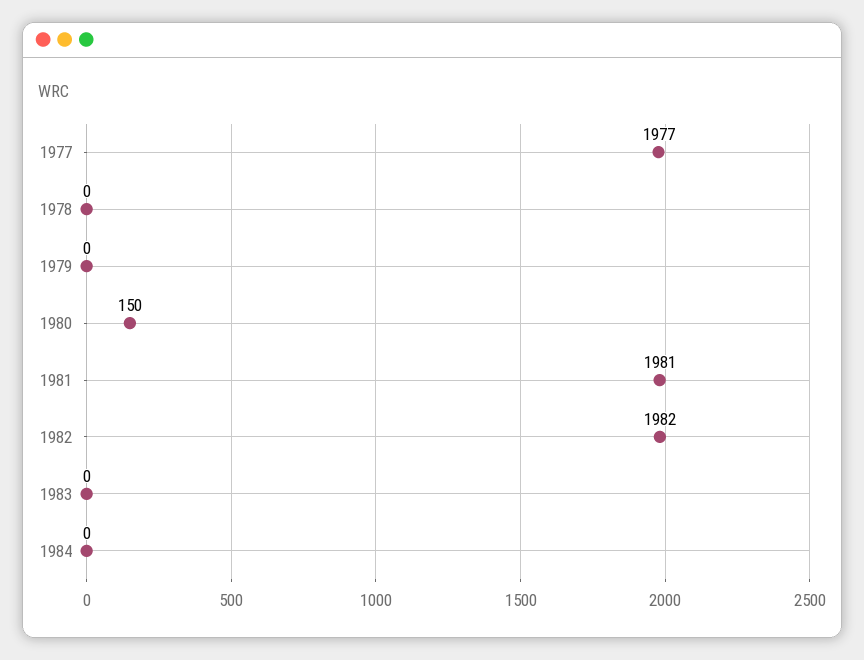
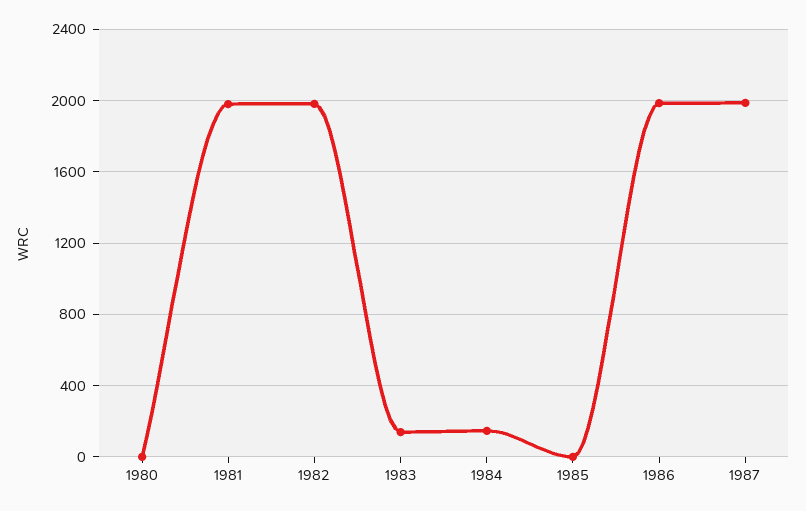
1977: 1977 -> none
1978: 0 -> none
1979: 0 -> none
1980: 150 -> 0
1983: 0 -> 150
1984: 0 -> 150
1985: none -> 0
1986: none -> 2000
1987: none -> 2000

